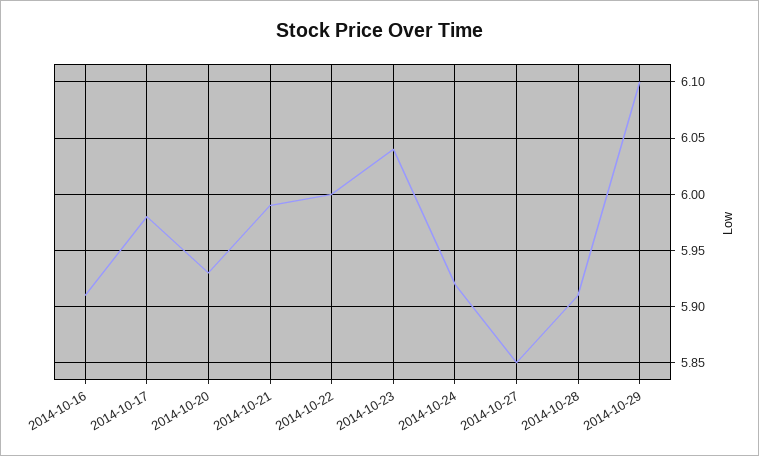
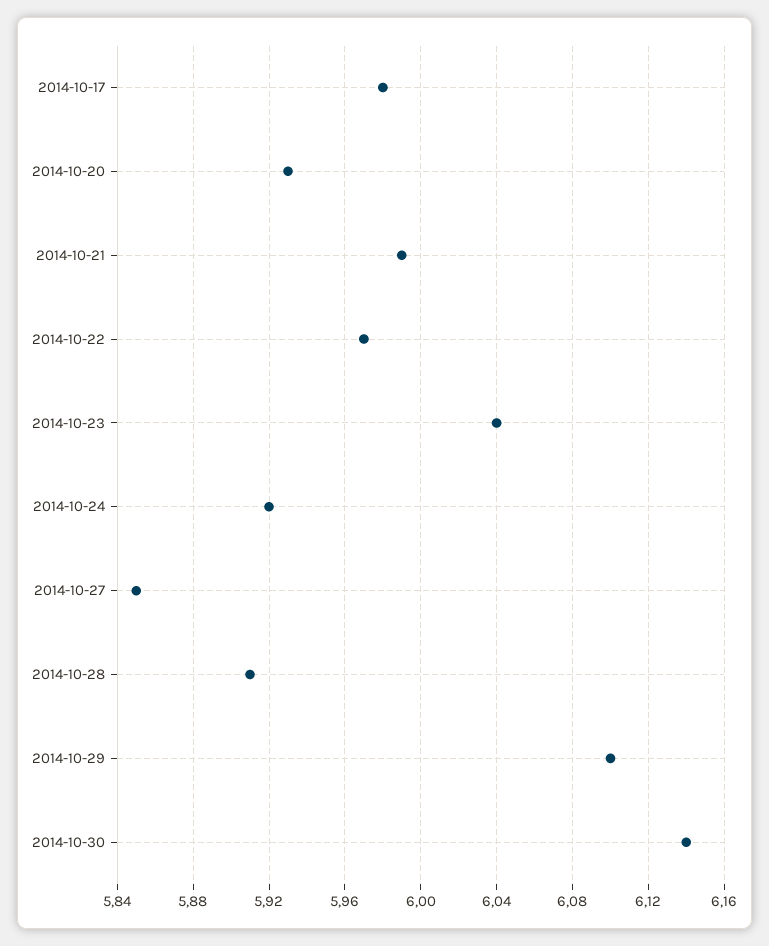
2014-10-16: 5.91 -> none
2014-10-22: 6 -> 5.97
2014-10-30: none -> 6.14

